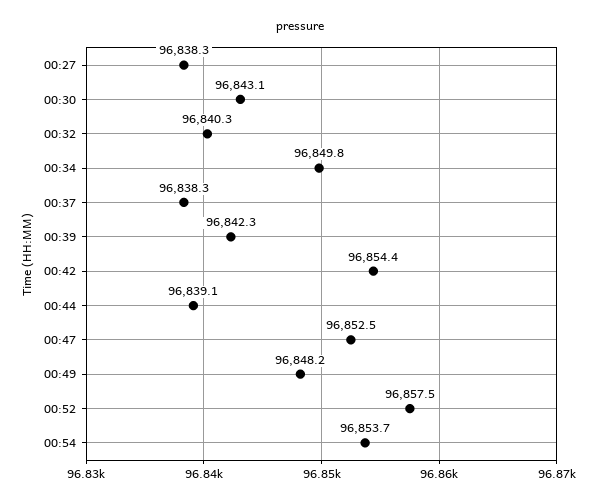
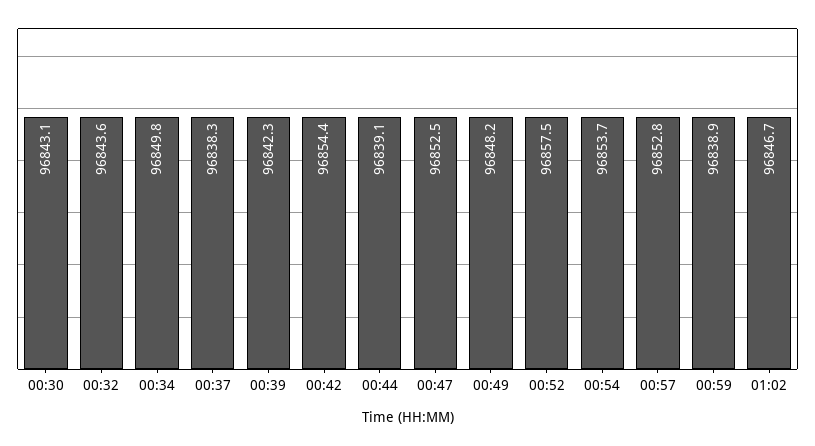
00:27: 96838.3 -> none
00:32: 96840.3 -> 96843.6
00:57: none -> 96852.8
00:59: none -> 96838.9
01:02: none -> 96846.7

